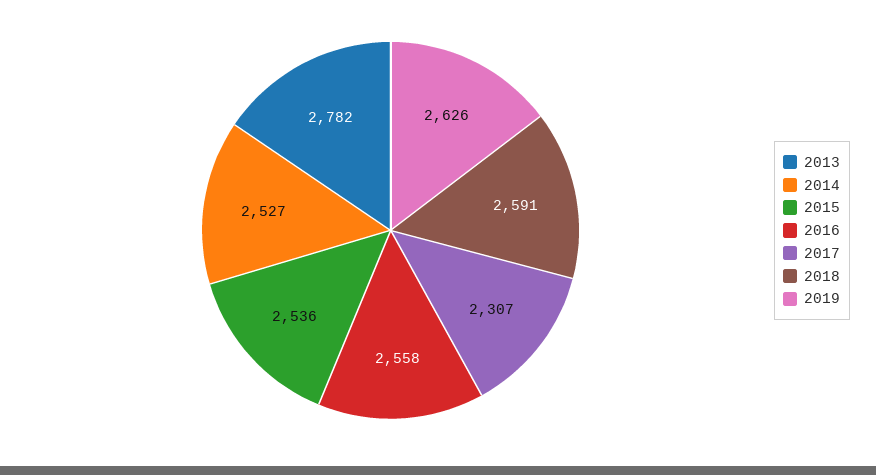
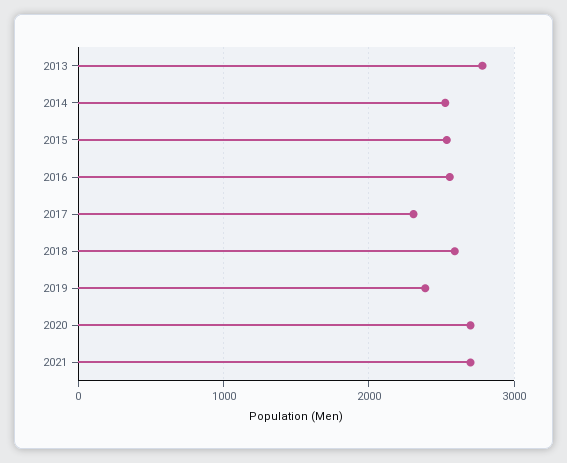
2019: 2626 -> 2400
2020: none -> 2700
2021: none -> 2700

